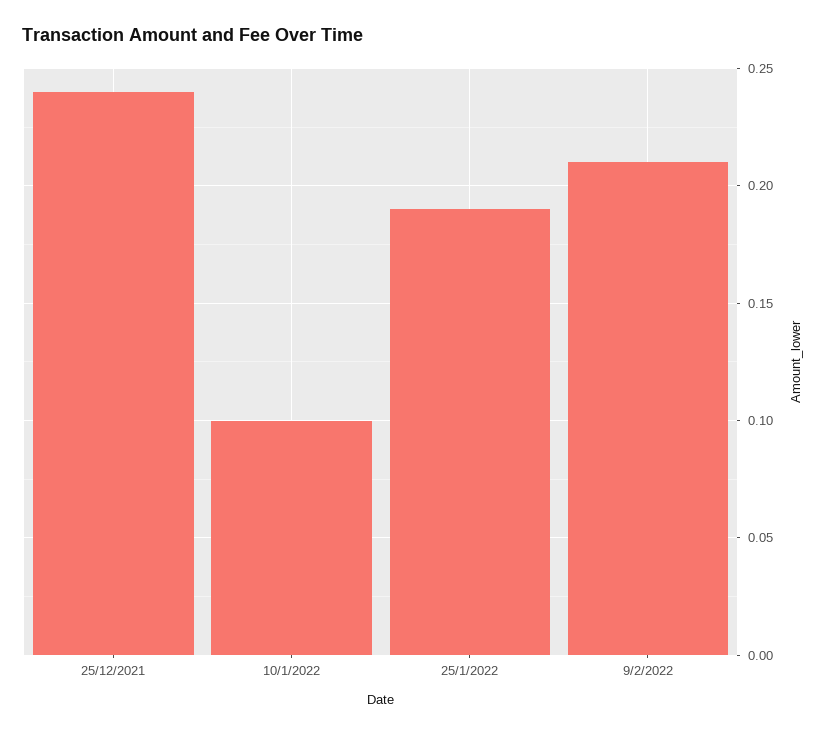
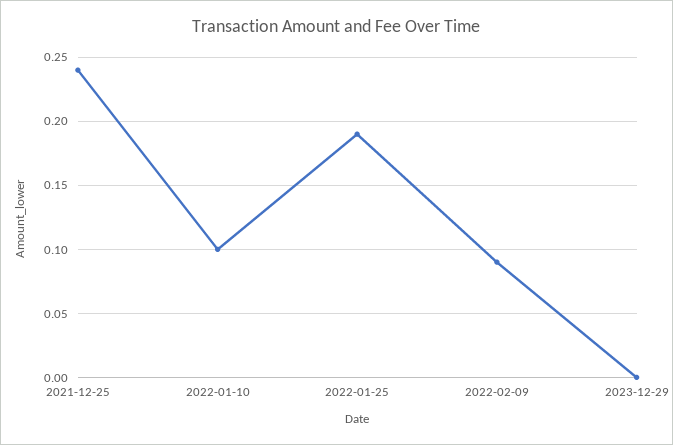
9/2/2022: 0.21 -> 0.09
2023-12-29: none -> 0

